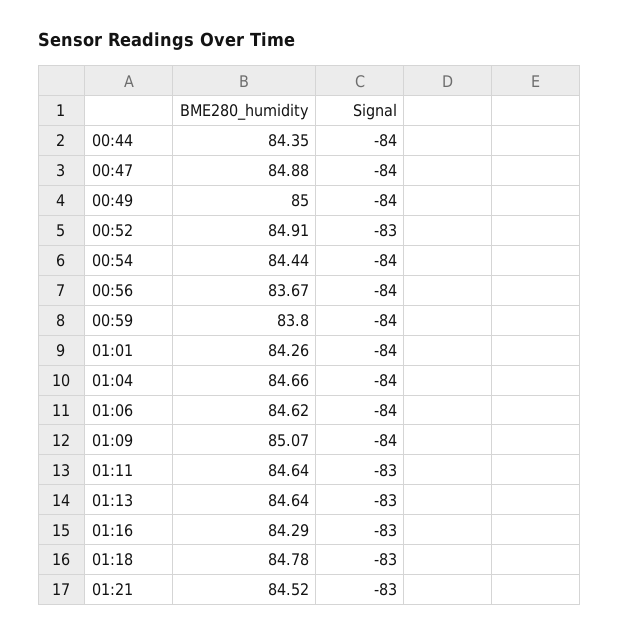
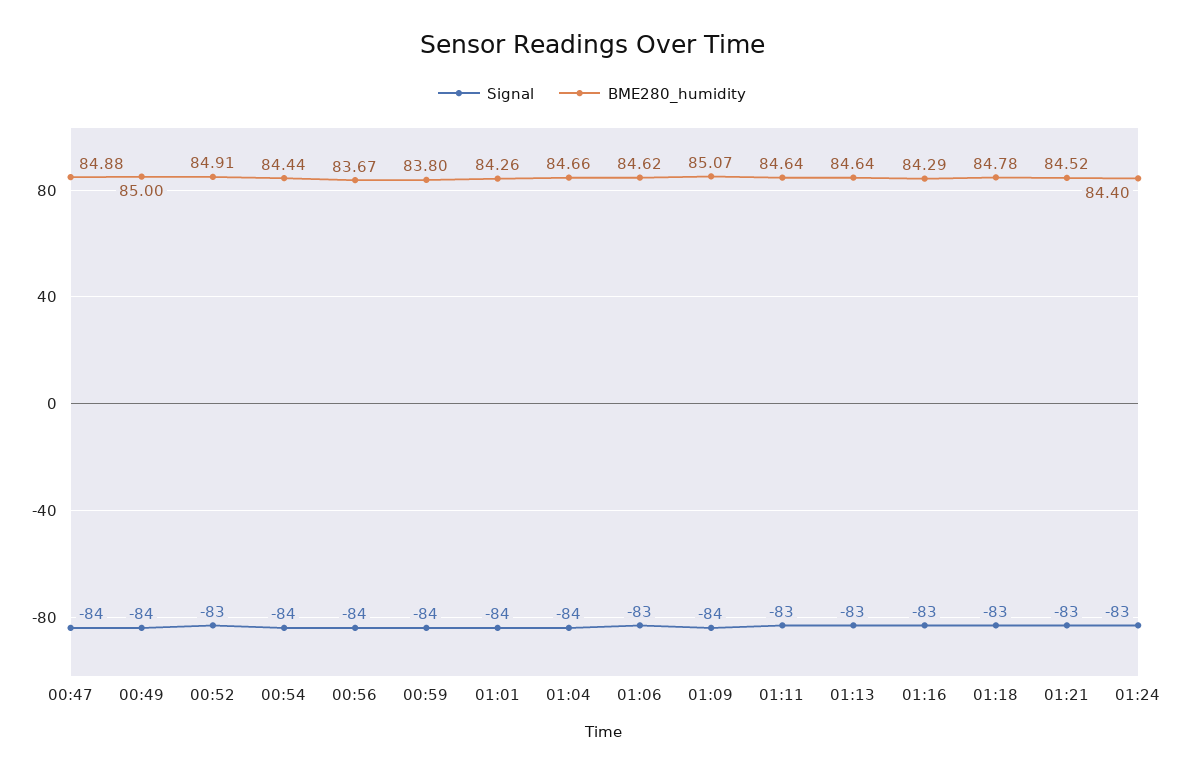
BME280_humidity, 00:44: 84.35 -> none
Signal, 00:44: -84 -> none
Signal, 01:06: -84 -> -83
Signal, 01:24: none -> -83
BME280_humidity, 01:24: none -> 84.4

